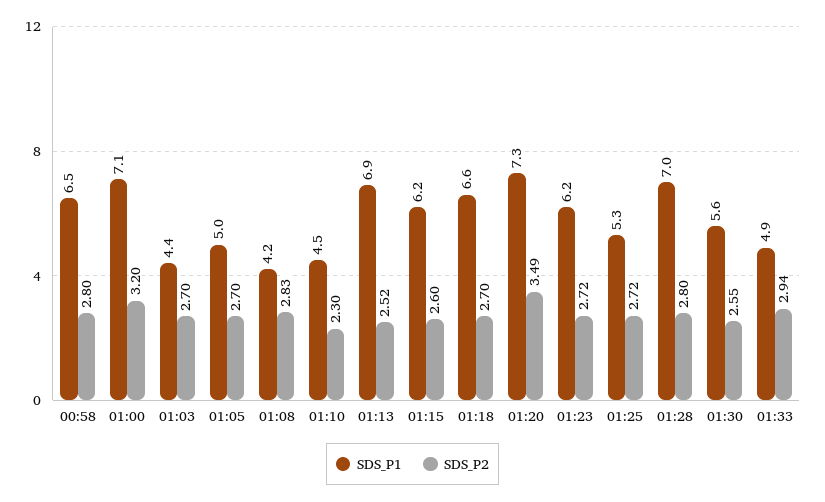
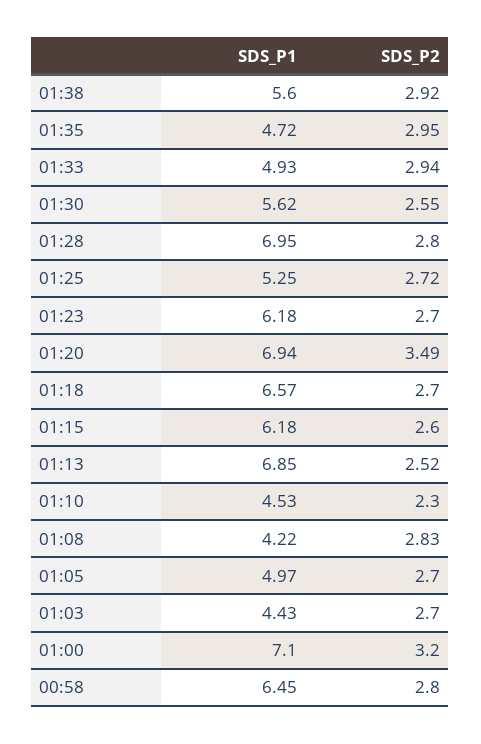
SDS_P1, 01:20: 7.3 -> 6.94
SDS_P2, 01:23: 2.72 -> 2.7
SDS_P1, 01:38: none -> 5.6
SDS_P2, 01:38: none -> 2.92
SDS_P1, 01:35: none -> 4.72
SDS_P2, 01:35: none -> 2.95

